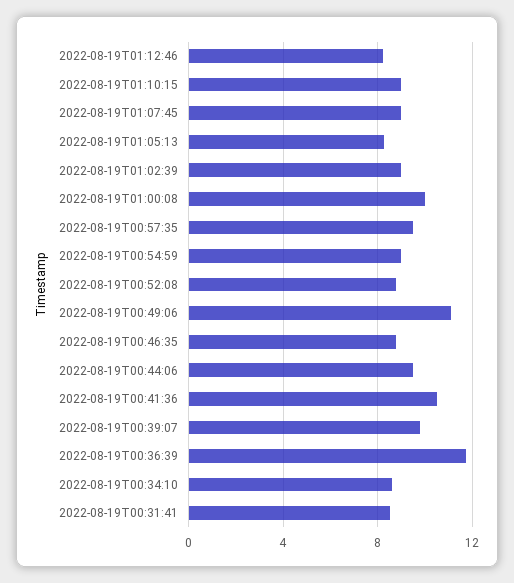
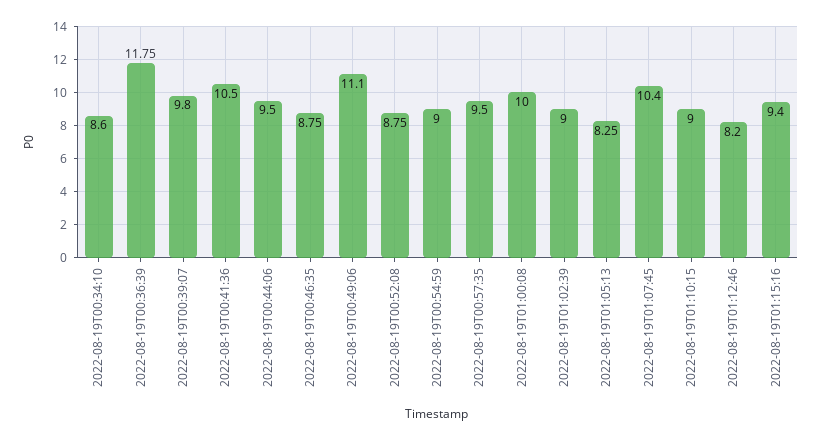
2022-08-19T01:07:45: 9 -> 10.4
2022-08-19T00:31:41: 8.5 -> none
2022-08-19T01:15:16: none -> 9.4

